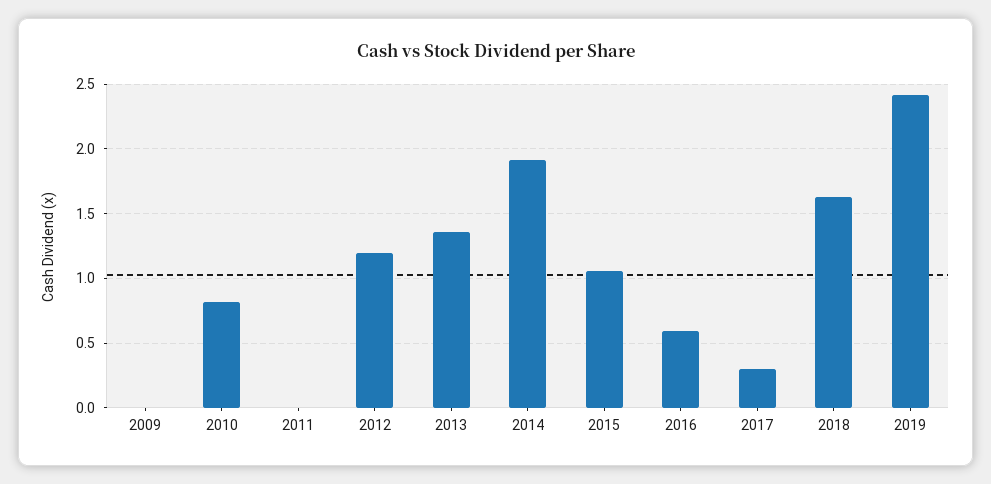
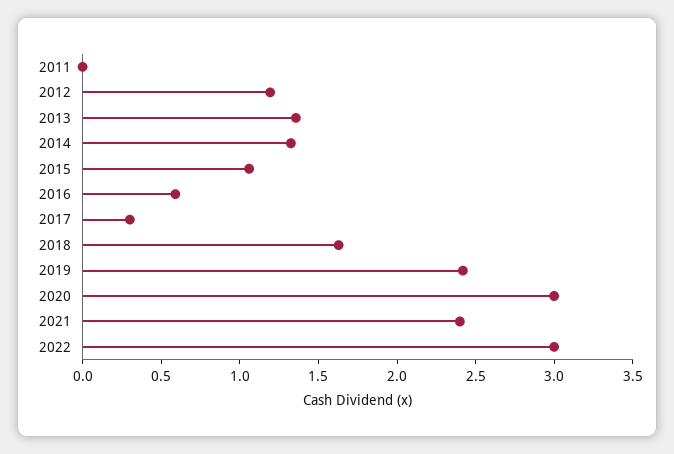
2009: 0 -> none
2010: 0.8 -> none
2014: 1.9 -> 1.3
2020: none -> 3
2021: none -> 2.4
2022: none -> 3

